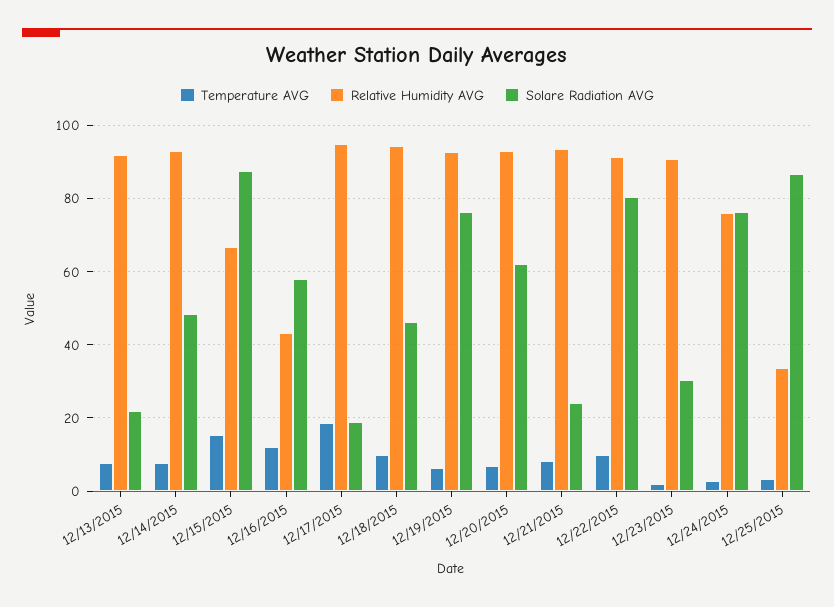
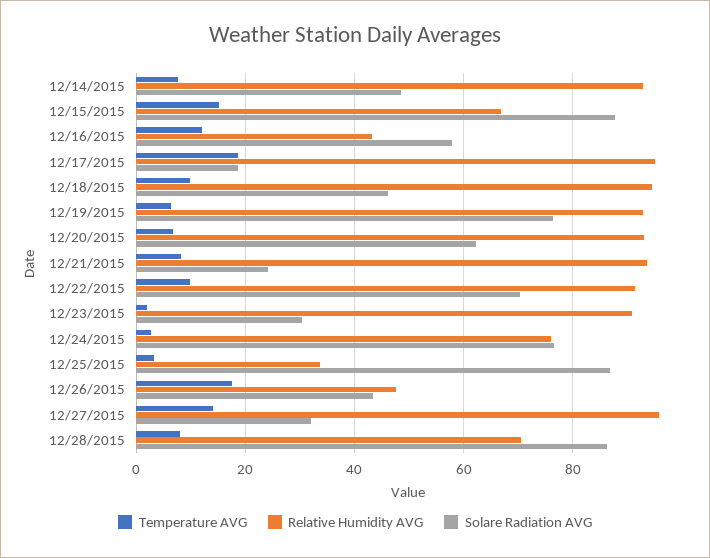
Temperature AVG, 12/13/2015: 8 -> none
Relative Humidity AVG, 12/13/2015: 92 -> none
Solare Radiation AVG, 12/13/2015: 22 -> none
Solare Radiation AVG, 12/22/2015: 80 -> 70
Temperature AVG, 12/26/2015: none -> 18
Relative Humidity AVG, 12/26/2015: none -> 48
Solare Radiation AVG, 12/26/2015: none -> 44
Temperature AVG, 12/27/2015: none -> 14
Relative Humidity AVG, 12/27/2015: none -> 96
Solare Radiation AVG, 12/27/2015: none -> 32
Temperature AVG, 12/28/2015: none -> 8
Relative Humidity AVG, 12/28/2015: none -> 70
Solare Radiation AVG, 12/28/2015: none -> 86

